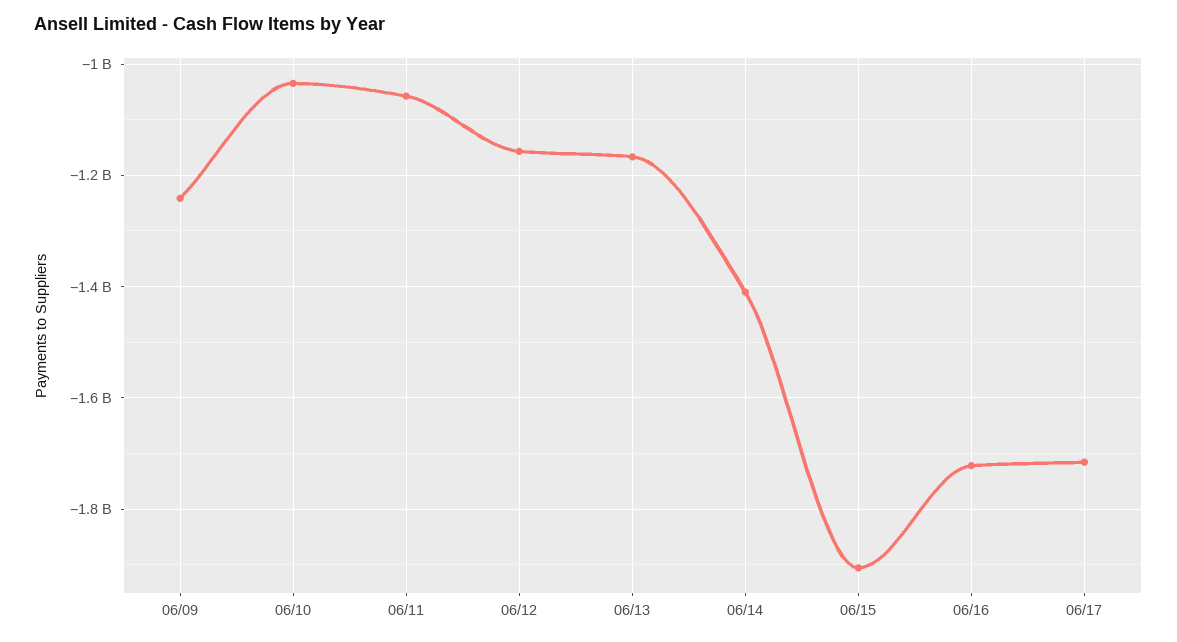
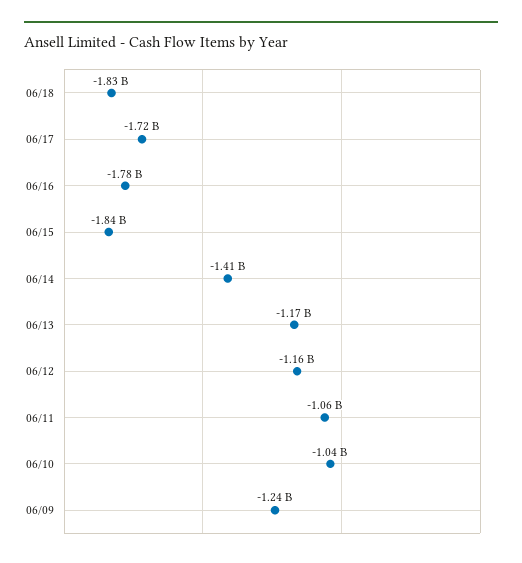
06/15: -1900000000 -> -1840000000
06/16: -1720000000 -> -1780000000
06/18: none -> -1830000000

